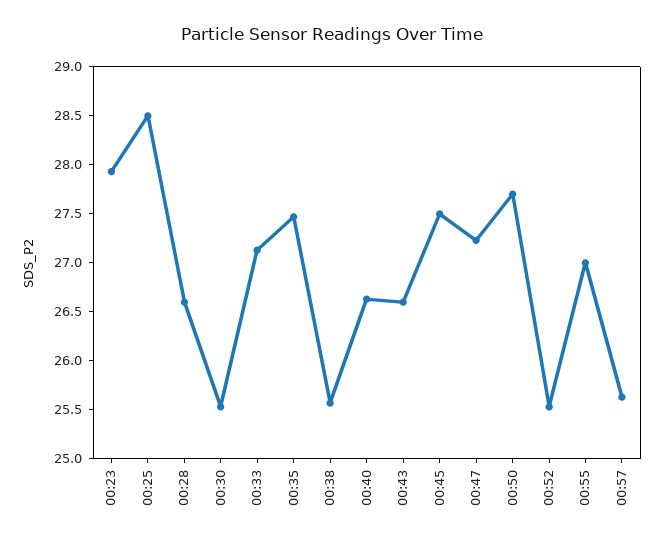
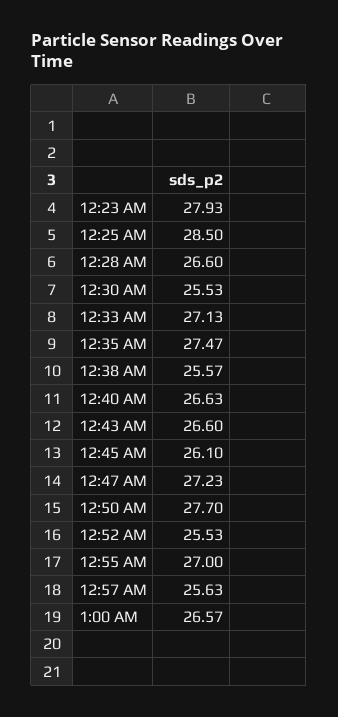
00:45: 27.5 -> 26.1
1:00 AM: none -> 26.57

